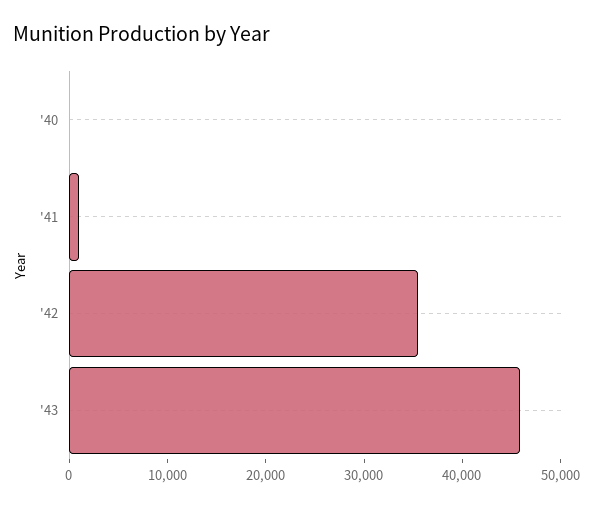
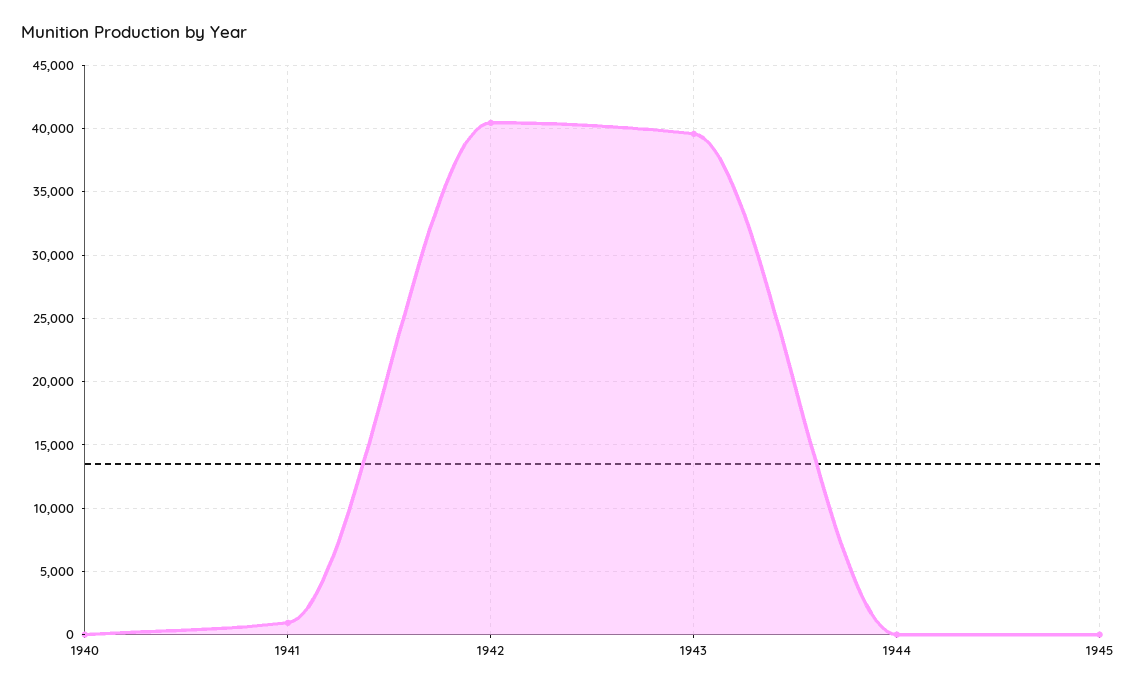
'42: 36000 -> 40500
'43: 46000 -> 39500
1944: none -> 0
1945: none -> 0

